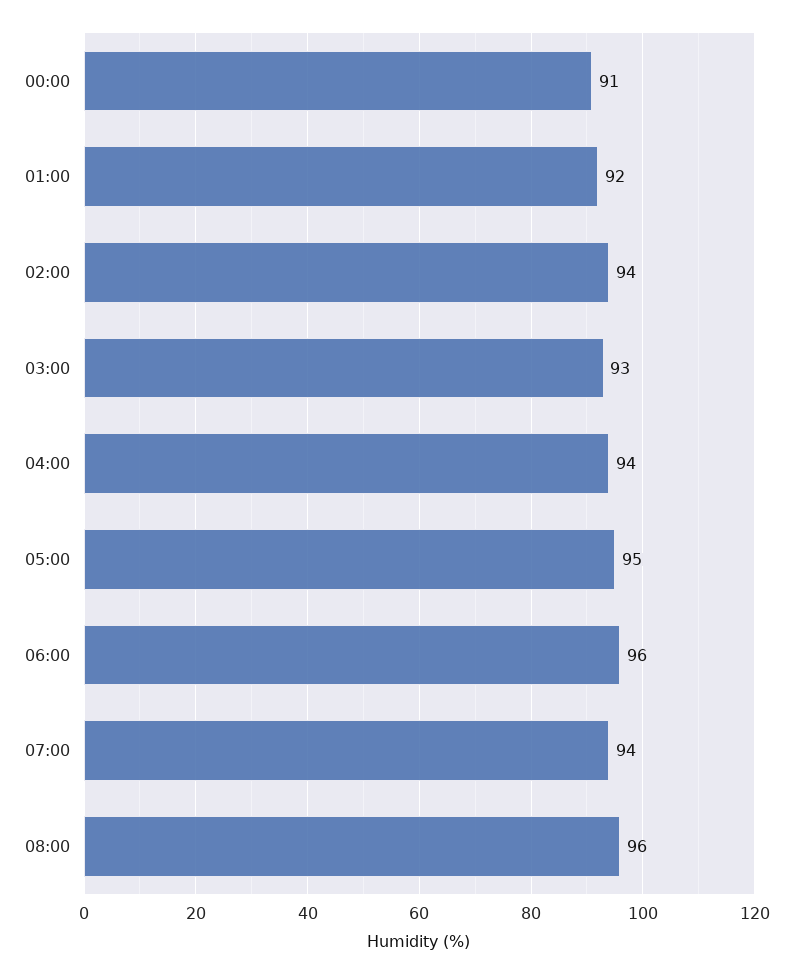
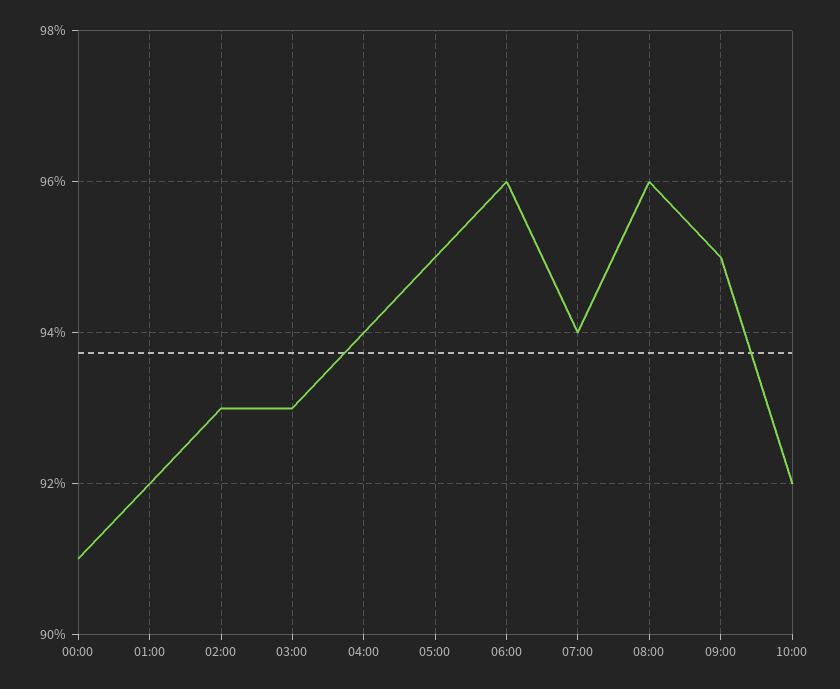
02:00: 94 -> 93
09:00: none -> 95
10:00: none -> 92

